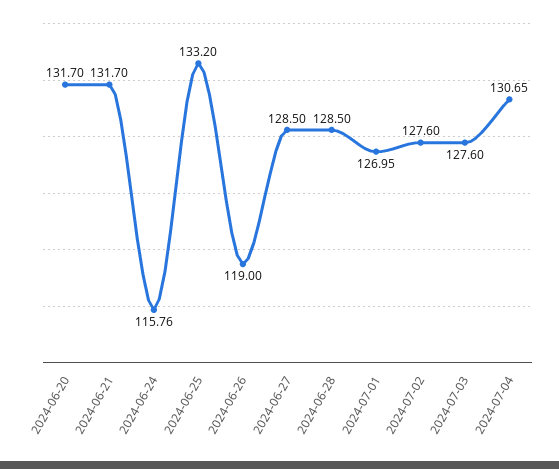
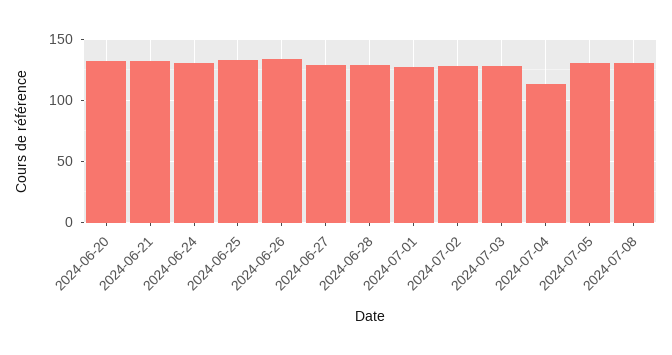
2024-06-24: 115.76 -> 130
2024-06-26: 119 -> 135
2024-07-04: 130.65 -> 115
2024-07-05: none -> 130
2024-07-08: none -> 130

